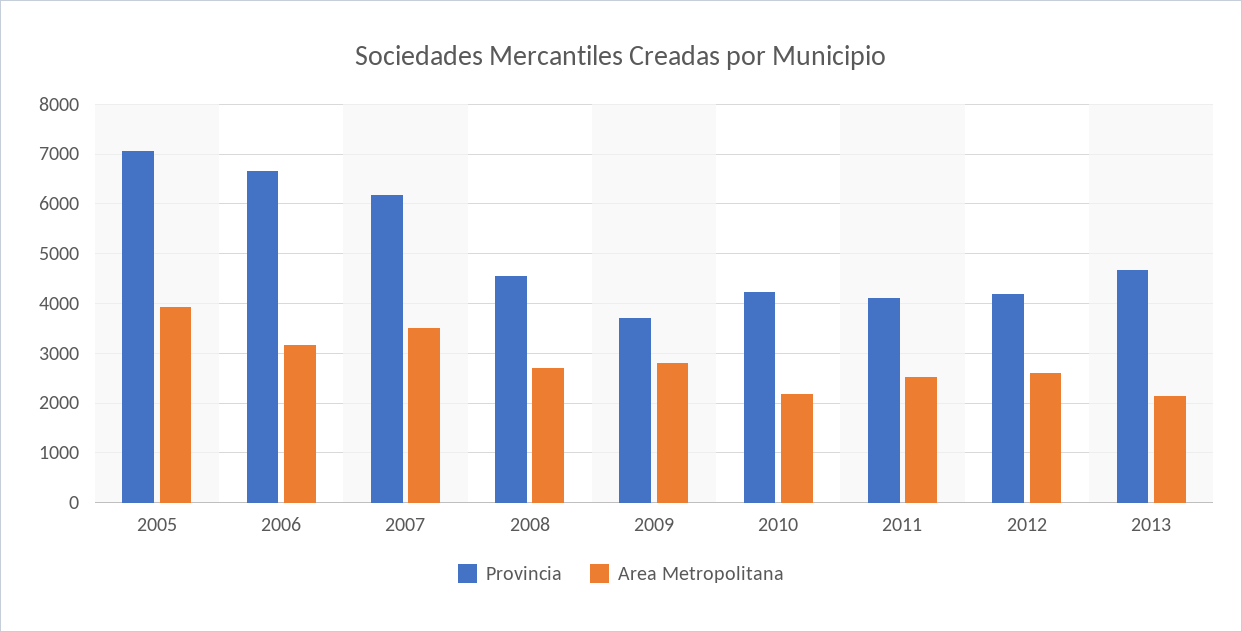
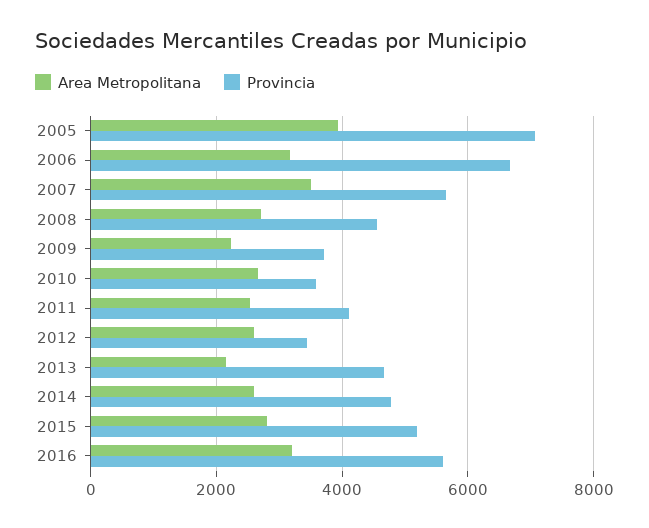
Provincia, 2007: 6200 -> 5600
Area Metropolitana, 2009: 2800 -> 2200
Provincia, 2010: 4200 -> 3600
Area Metropolitana, 2010: 2200 -> 2600
Provincia, 2012: 4200 -> 3400
Area Metropolitana, 2014: none -> 2600
Provincia, 2014: none -> 4800
Area Metropolitana, 2015: none -> 2800
Provincia, 2015: none -> 5200
Area Metropolitana, 2016: none -> 3200
Provincia, 2016: none -> 5600

